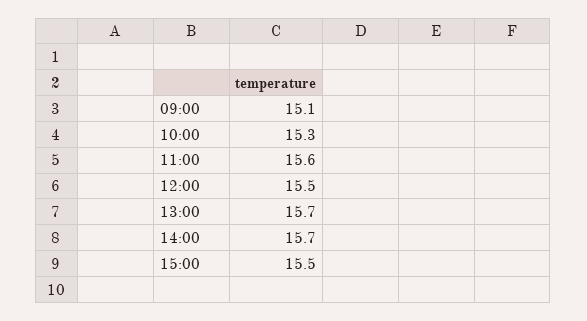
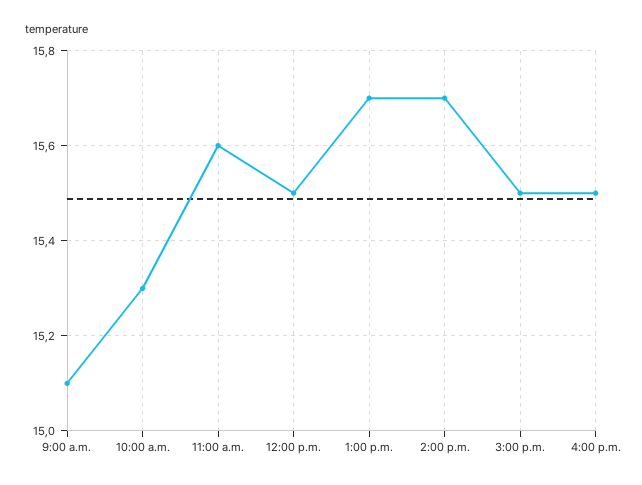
4:00 p.m.: none -> 15.5

